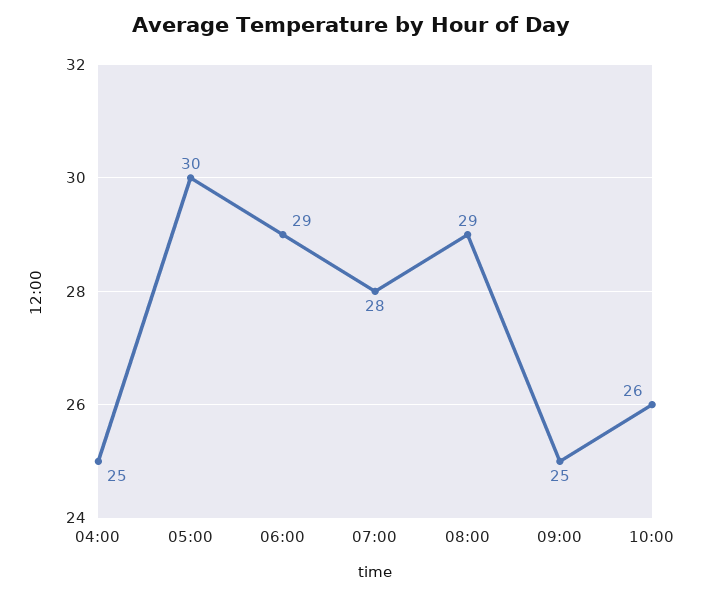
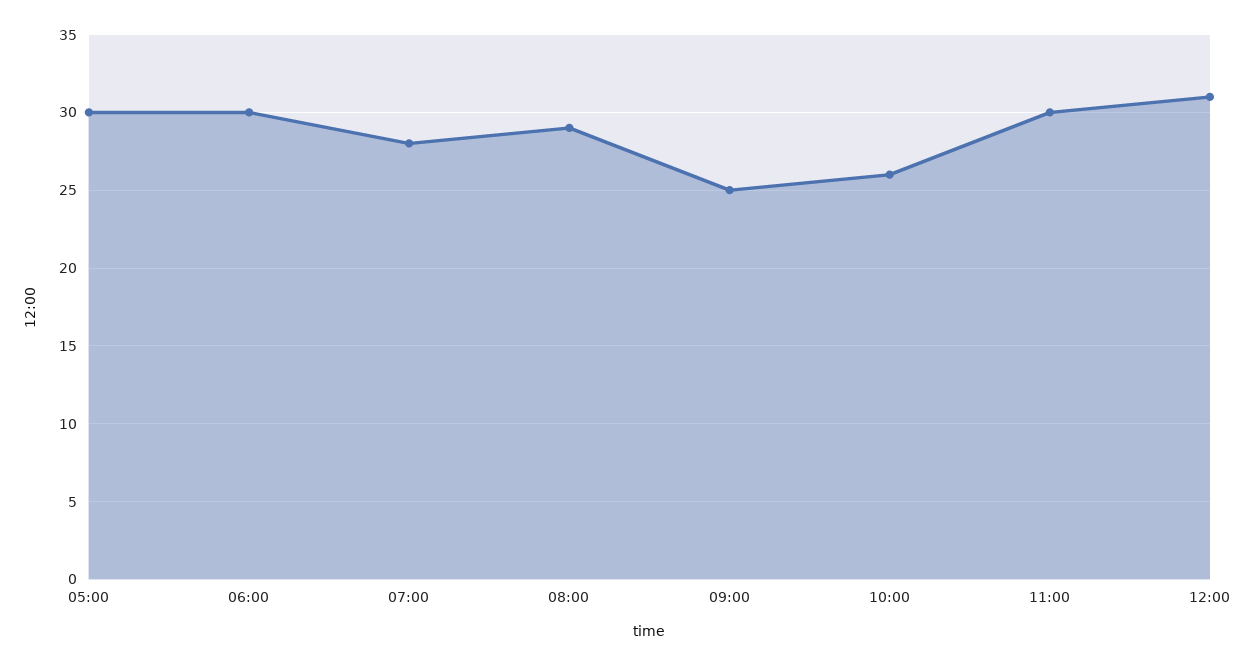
04:00: 25 -> none
06:00: 29 -> 30
11:00: none -> 30
12:00: none -> 31

